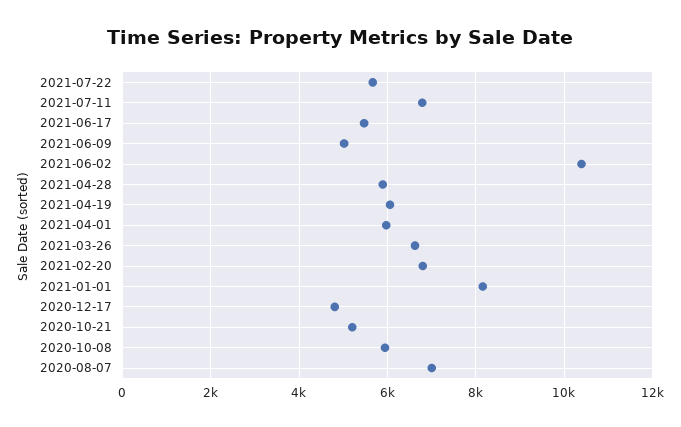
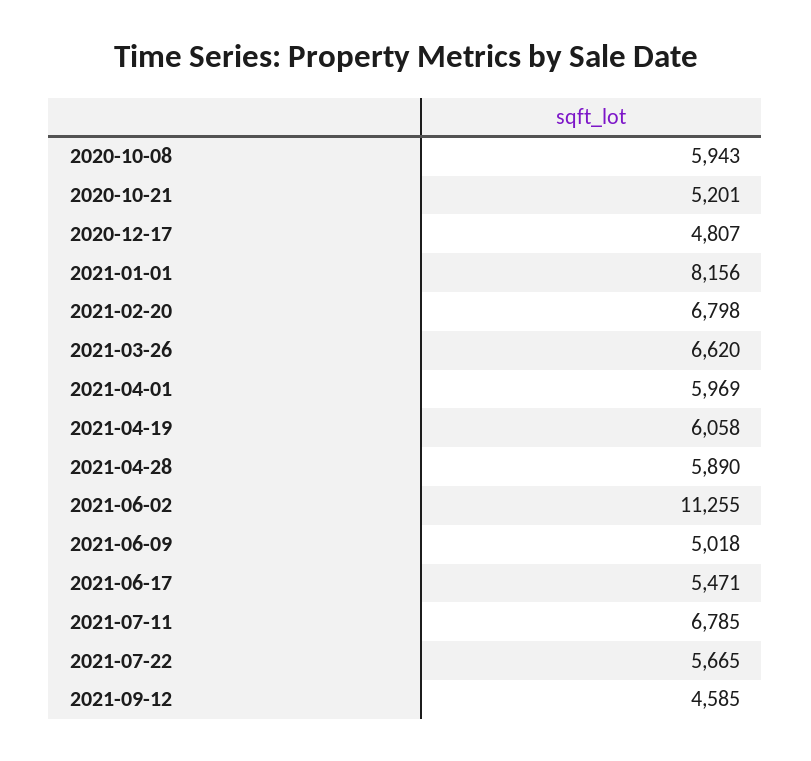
2021-06-02: 10400 -> 11255
2020-08-07: 7000 -> none
2021-09-12: none -> 4585

